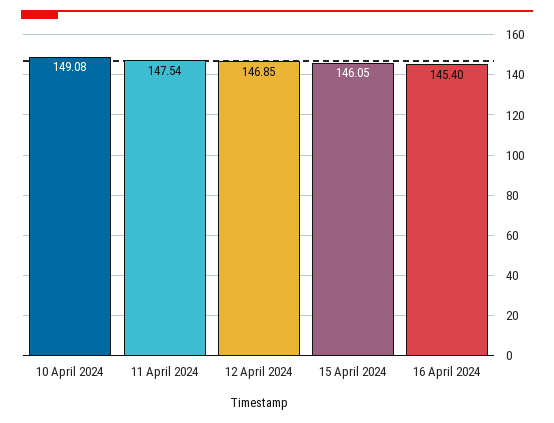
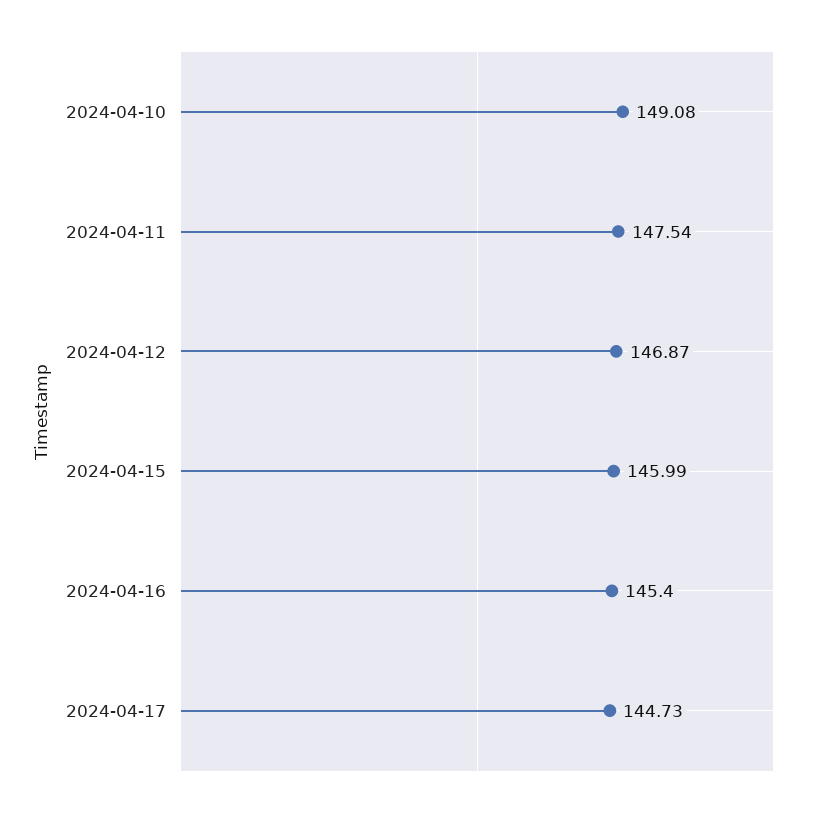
12 April 2024: 146.85 -> 146.87
15 April 2024: 146.05 -> 145.99
2024-04-17: none -> 144.73

